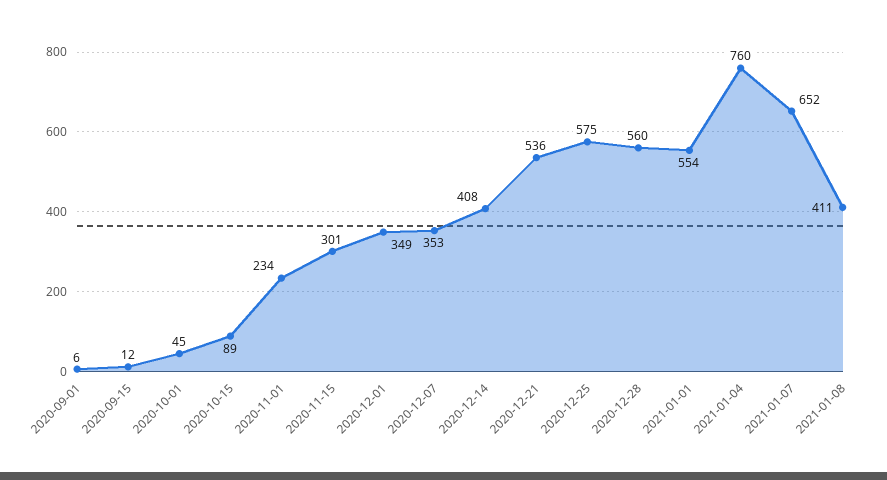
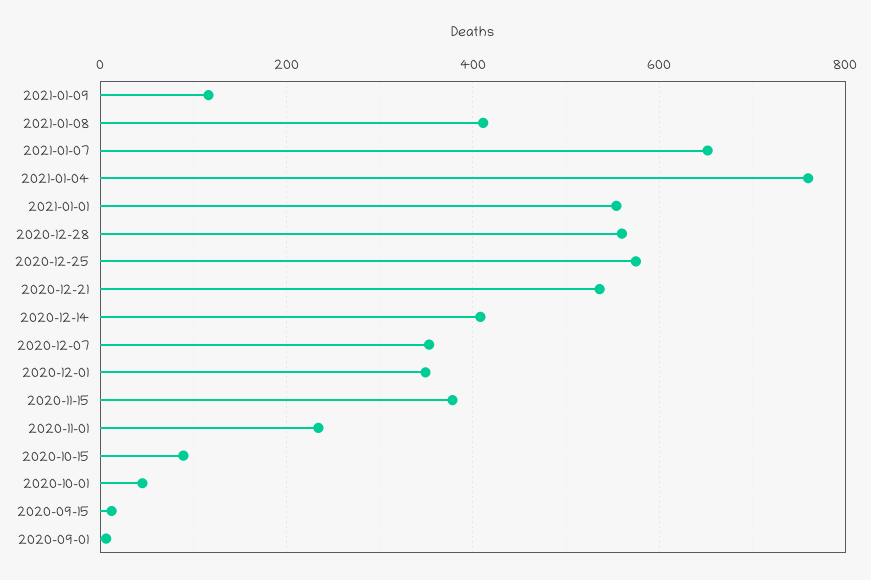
2020-11-15: 301 -> 380
2021-01-09: none -> 120

